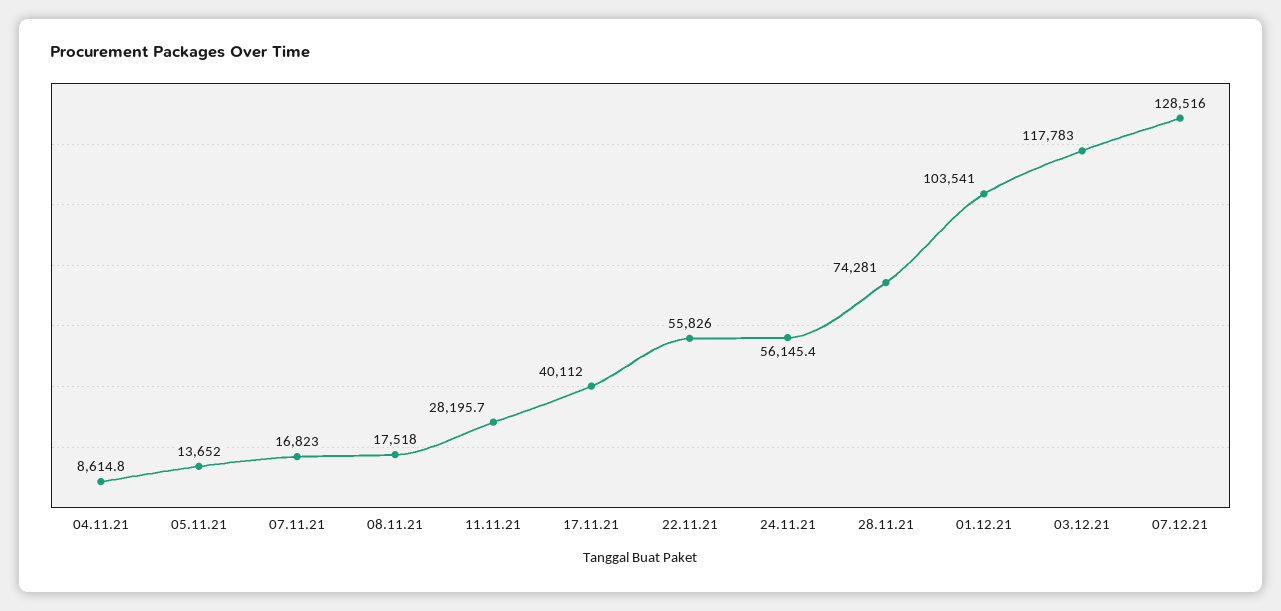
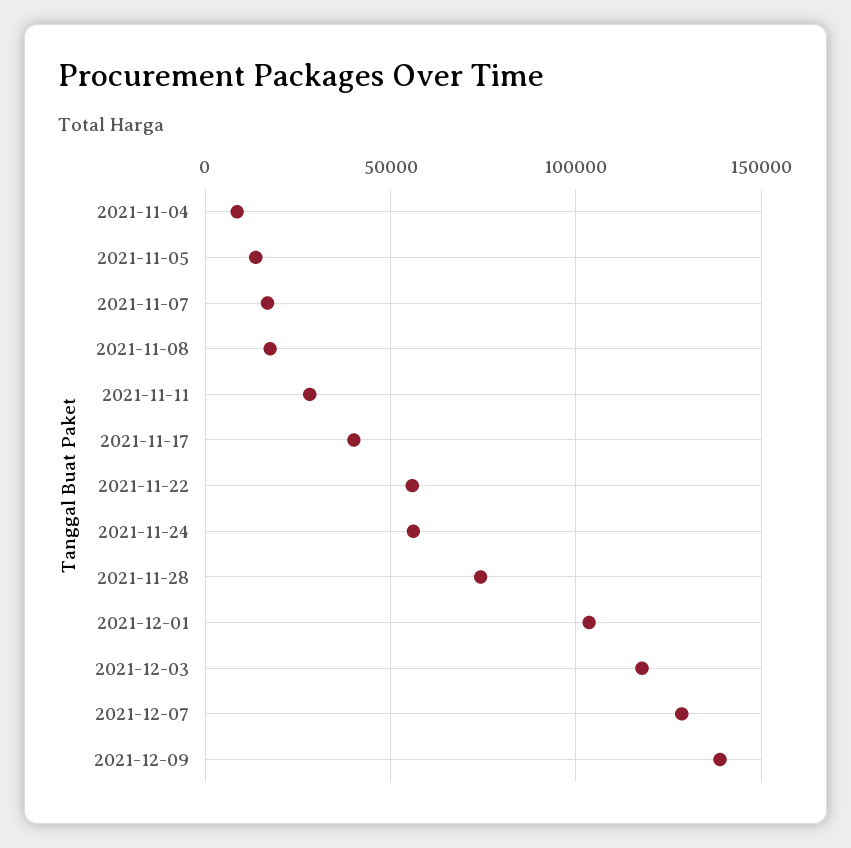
2021-12-09: none -> 140000

